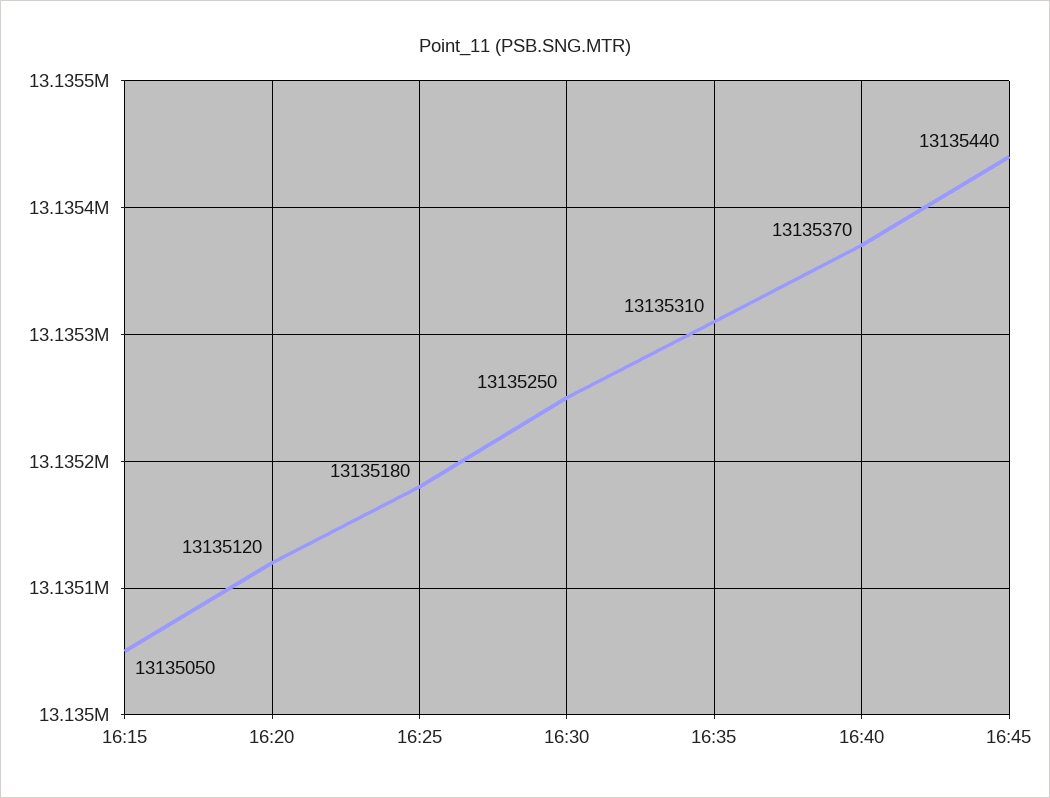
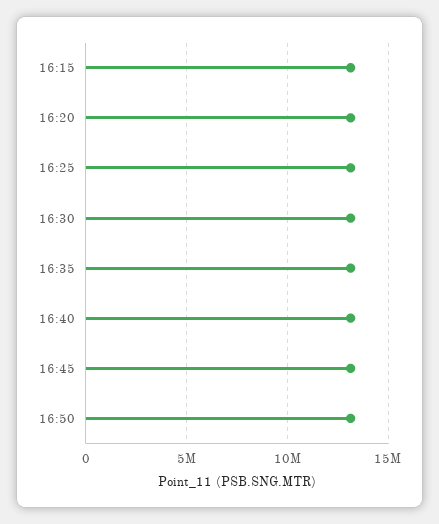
16:50: none -> 13000000

